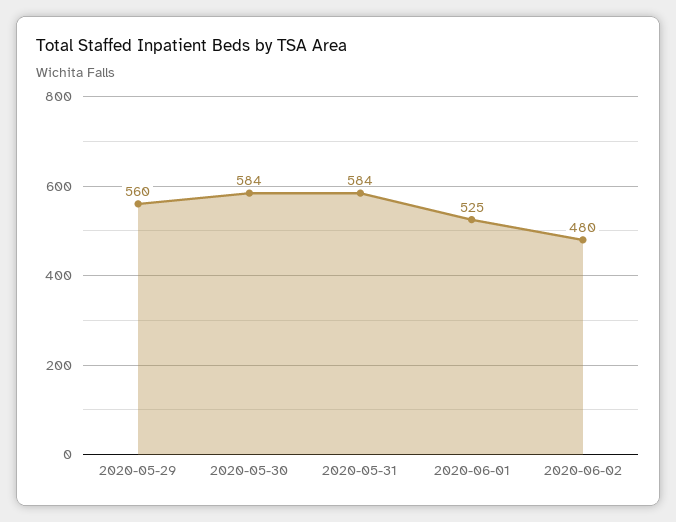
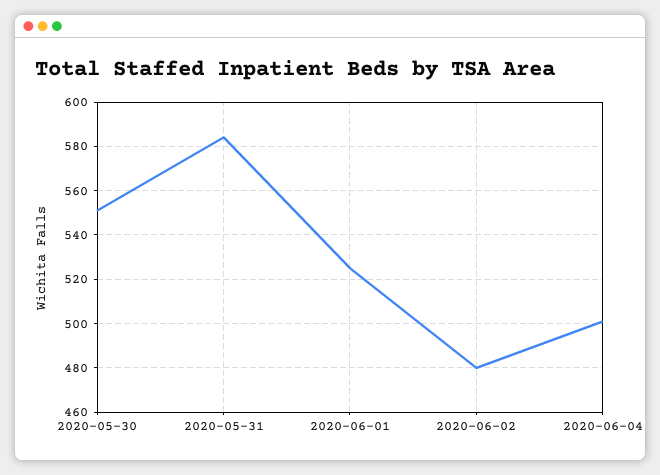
2020-05-29: 560 -> none
2020-05-30: 584 -> 550
2020-06-04: none -> 500

